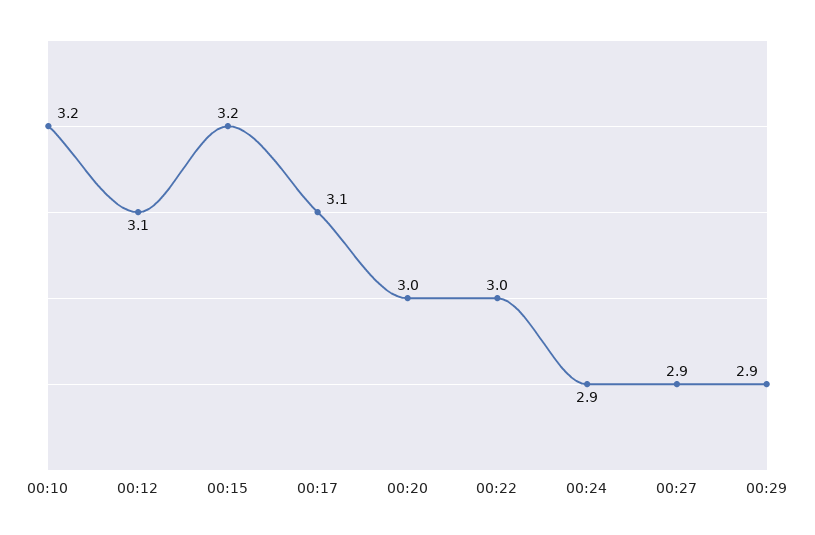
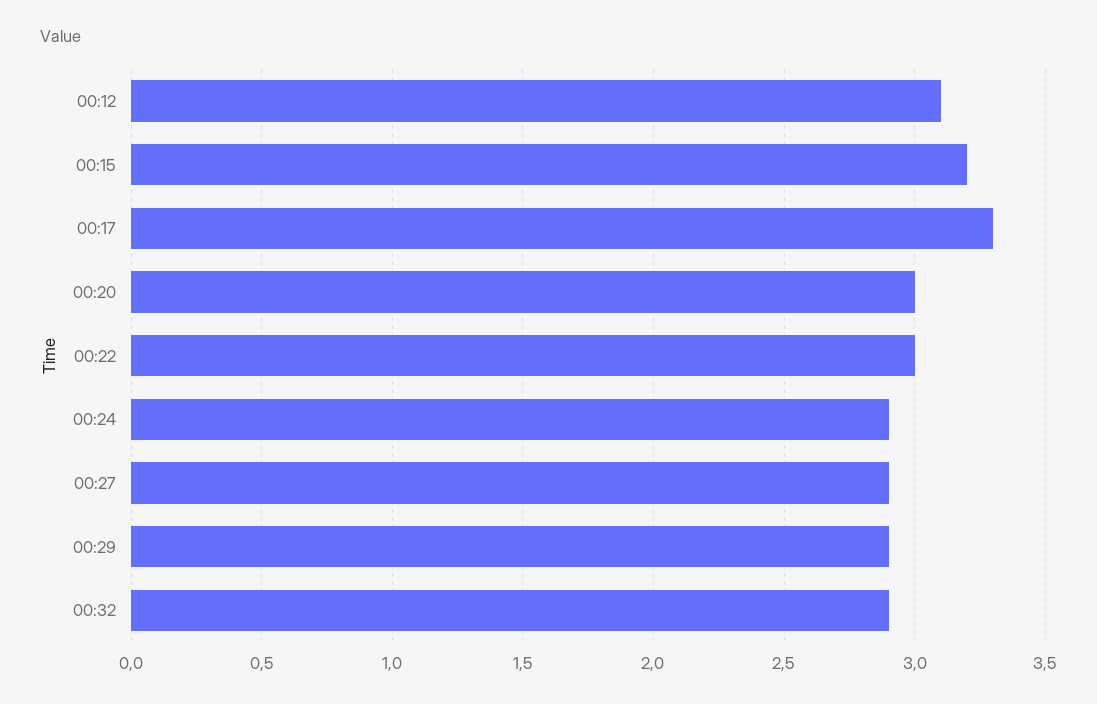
00:10: 3.2 -> none
00:17: 3.1 -> 3.3
00:32: none -> 2.9

